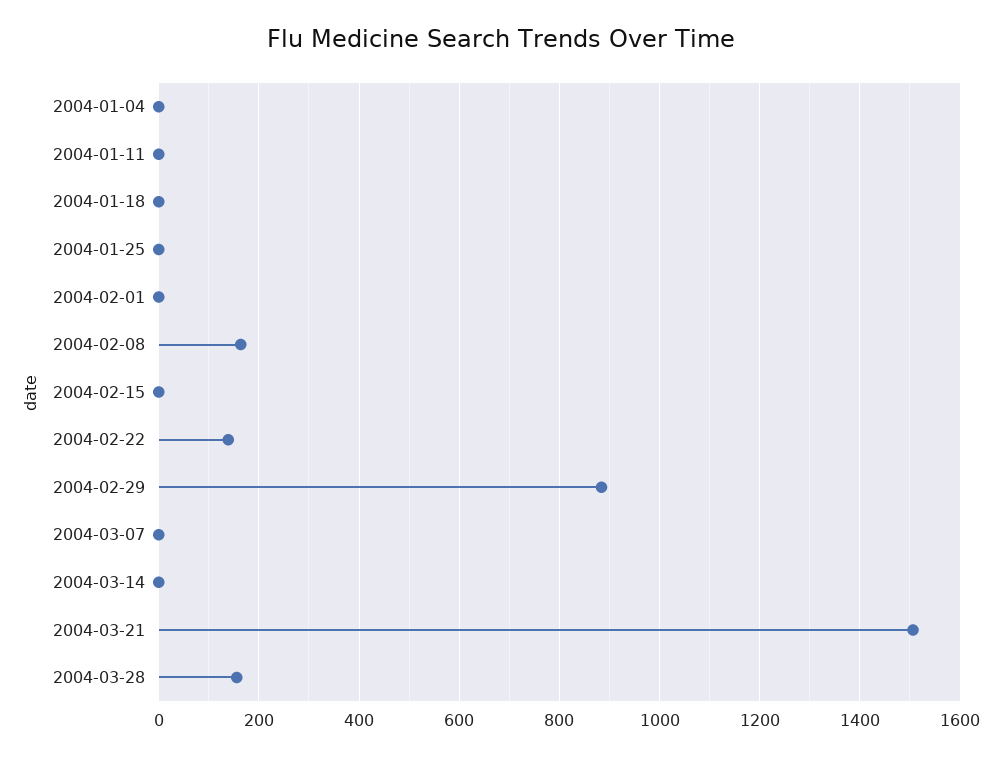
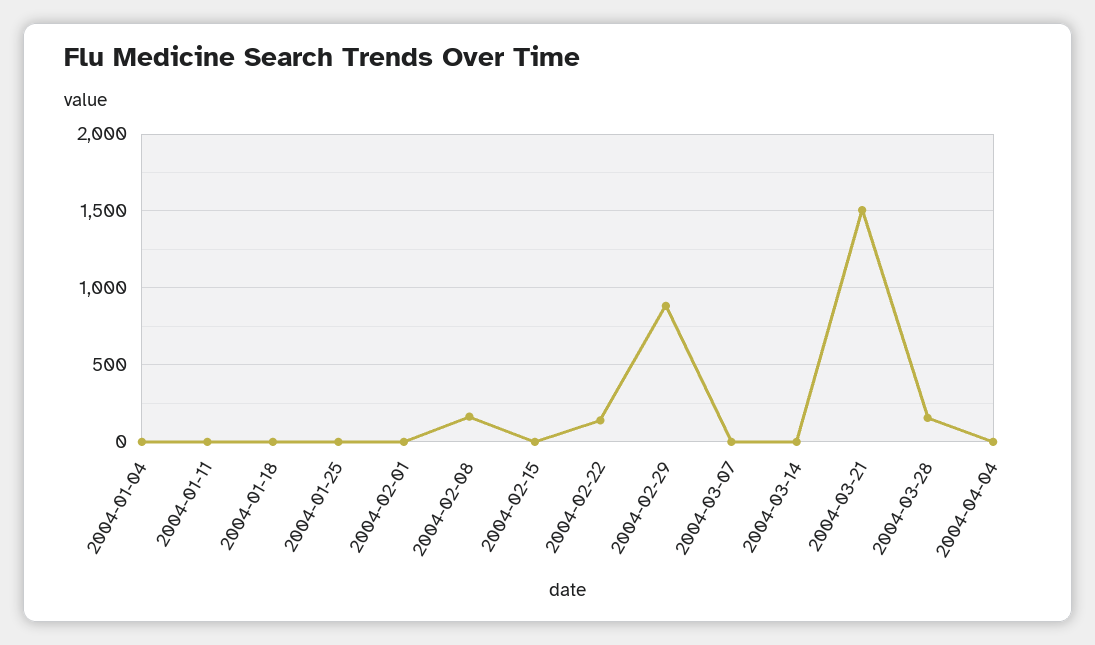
2004-04-04: none -> 0

